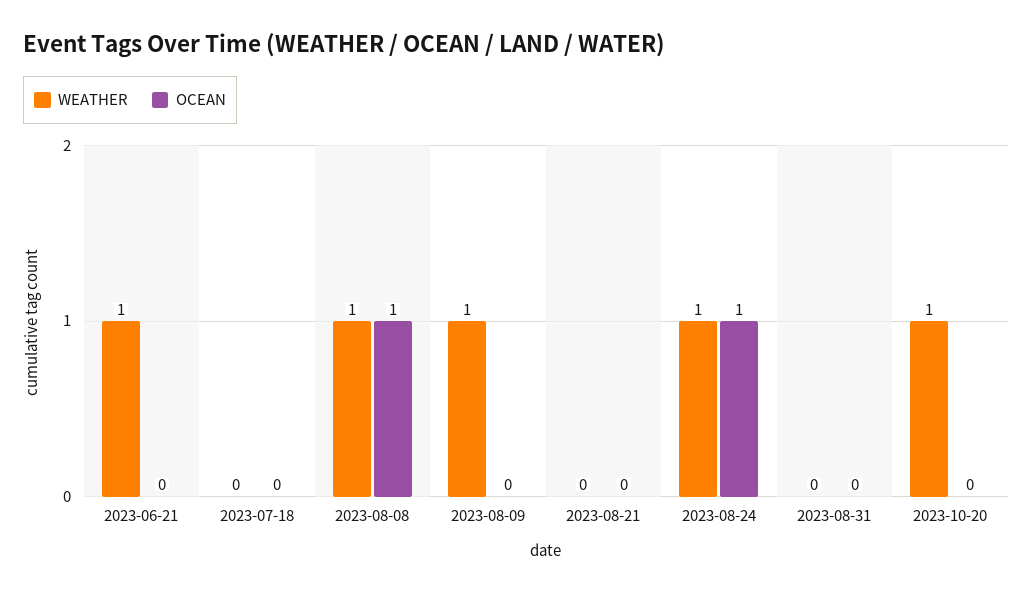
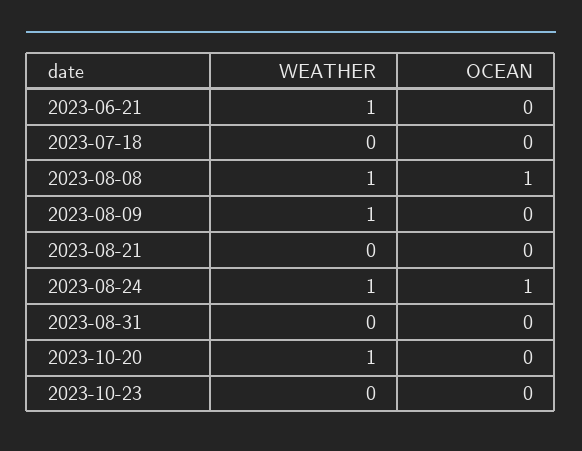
WEATHER, 2023-10-23: none -> 0
OCEAN, 2023-10-23: none -> 0

